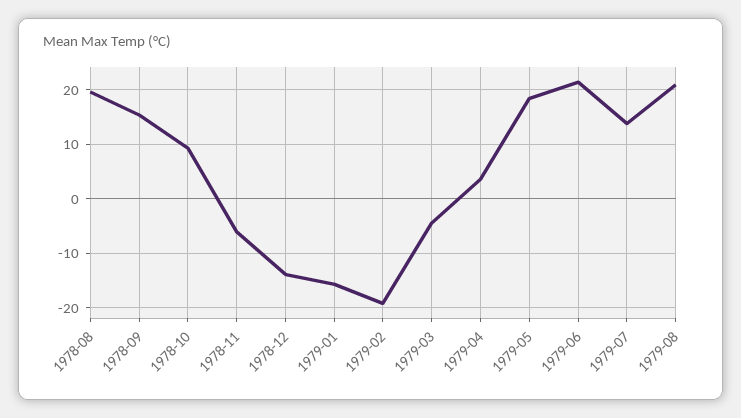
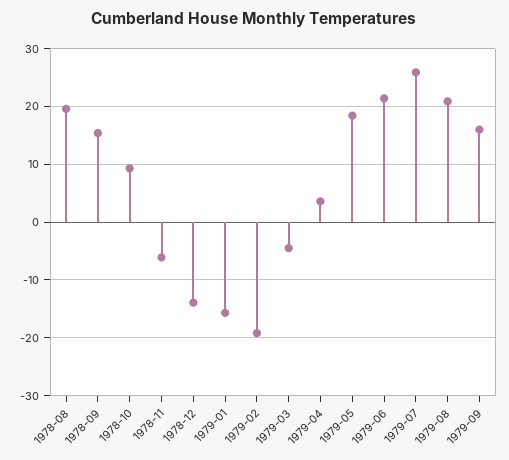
1979-07: 14 -> 26
1979-09: none -> 16

